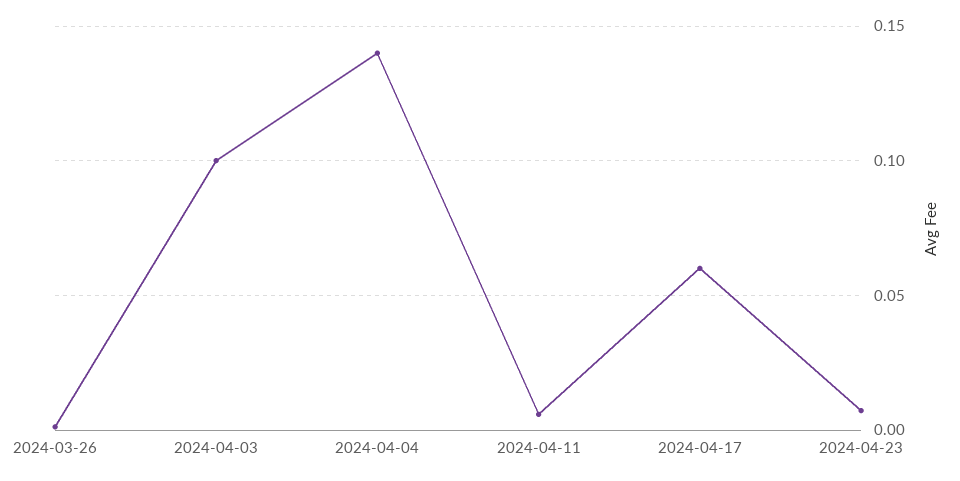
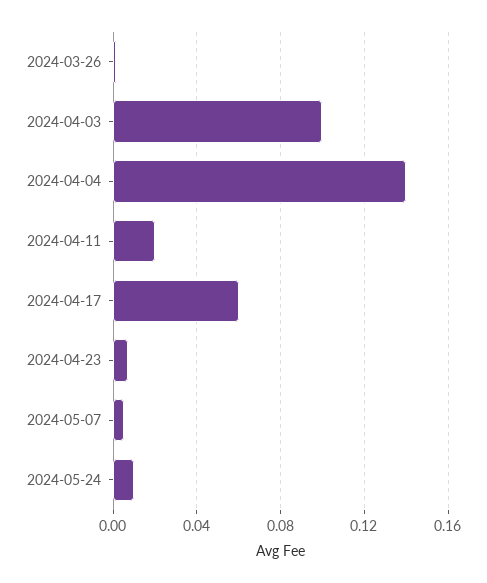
2024-04-11: 0.005 -> 0.02
2024-05-07: none -> 0.005
2024-05-24: none -> 0.01

